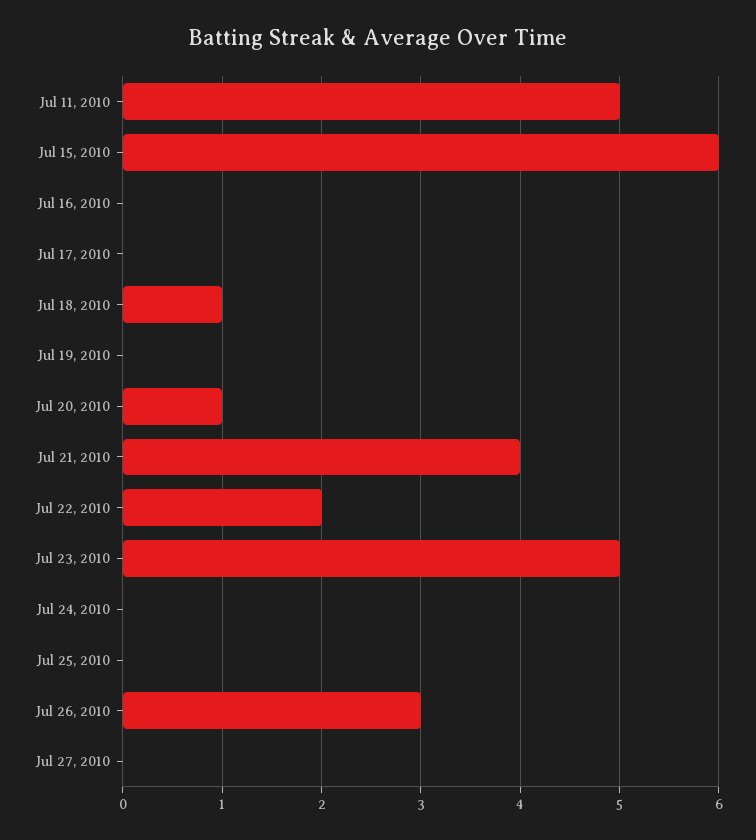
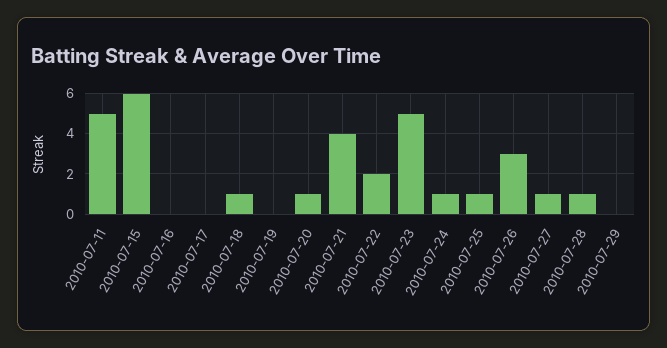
Jul 24, 2010: 0 -> 1
Jul 25, 2010: 0 -> 1
Jul 27, 2010: 0 -> 1
2010-07-28: none -> 1
2010-07-29: none -> 0

